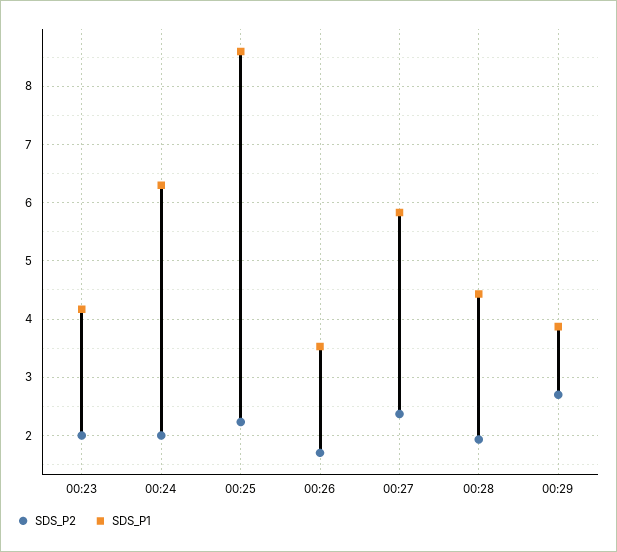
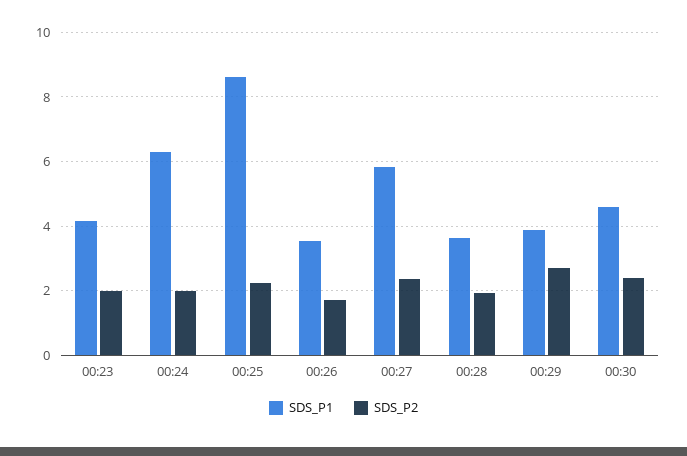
SDS_P1, 00:28: 4.4 -> 3.6
SDS_P1, 00:30: none -> 4.6
SDS_P2, 00:30: none -> 2.4

